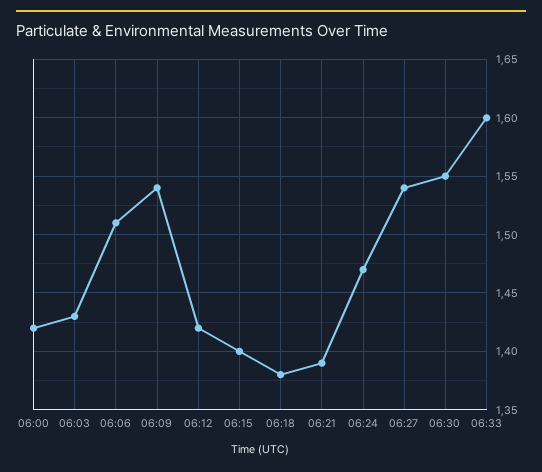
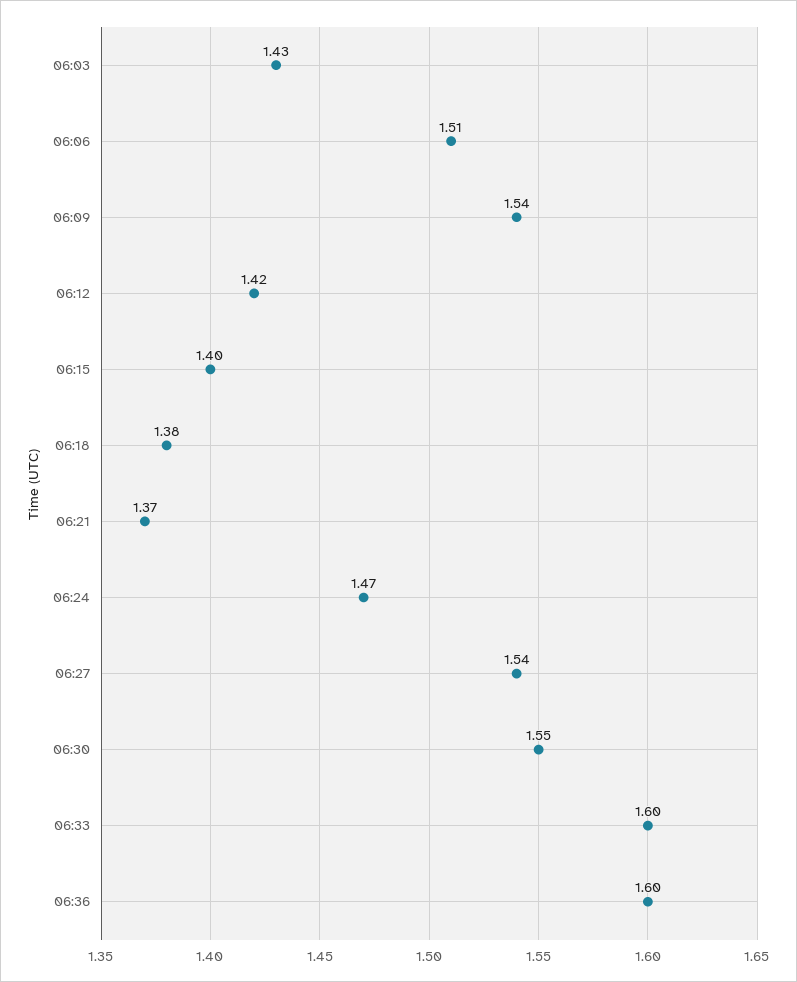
06:00: 1.42 -> none
06:21: 1.39 -> 1.37
06:36: none -> 1.6

